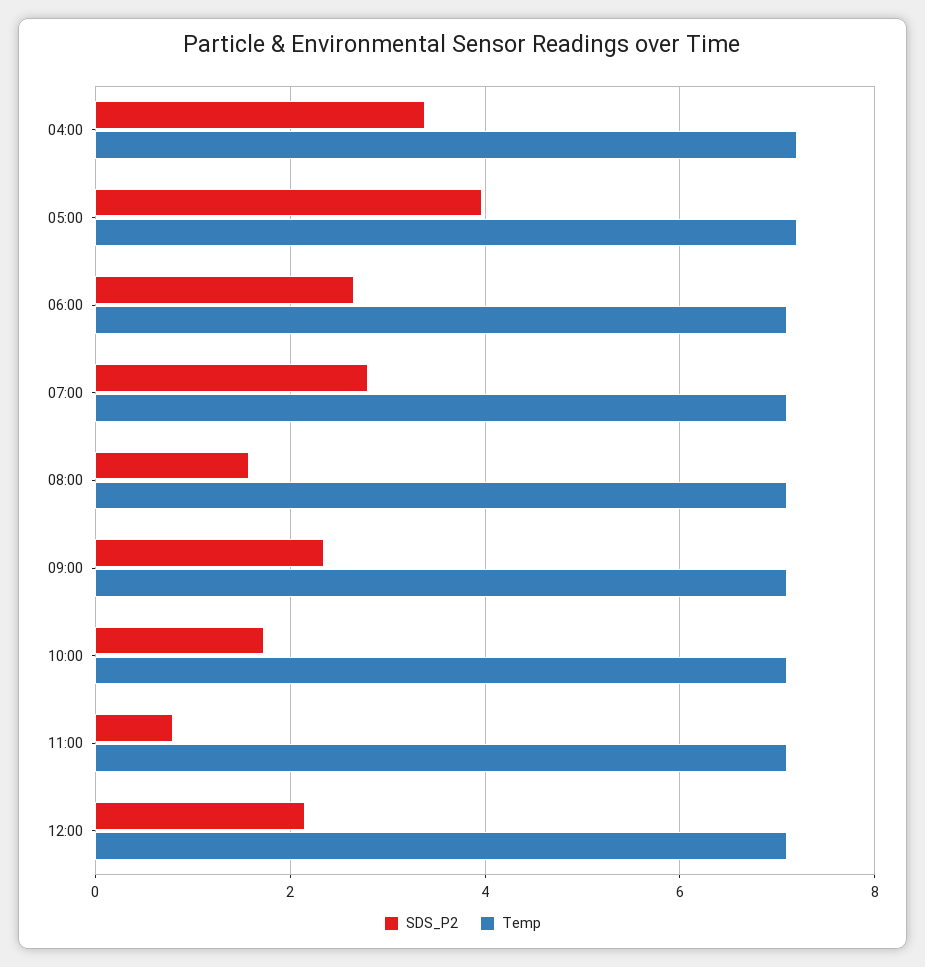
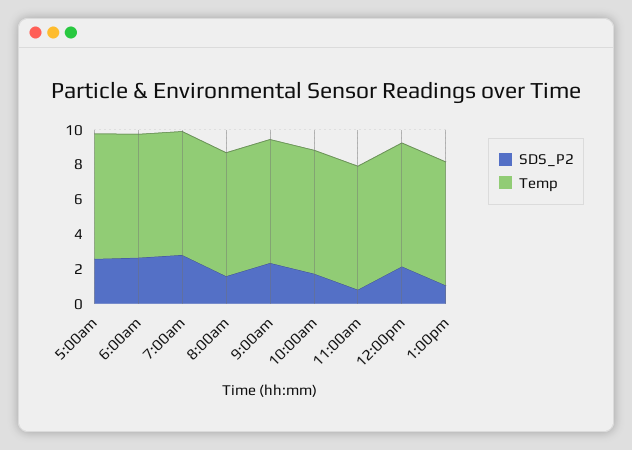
SDS_P2, 04:00: 3.4 -> none
Temp, 04:00: 7.2 -> none
SDS_P2, 05:00: 4 -> 2.5
SDS_P2, 1:00pm: none -> 1
Temp, 1:00pm: none -> 7

